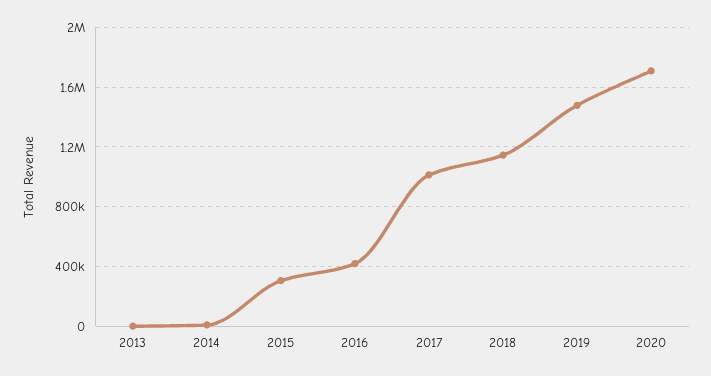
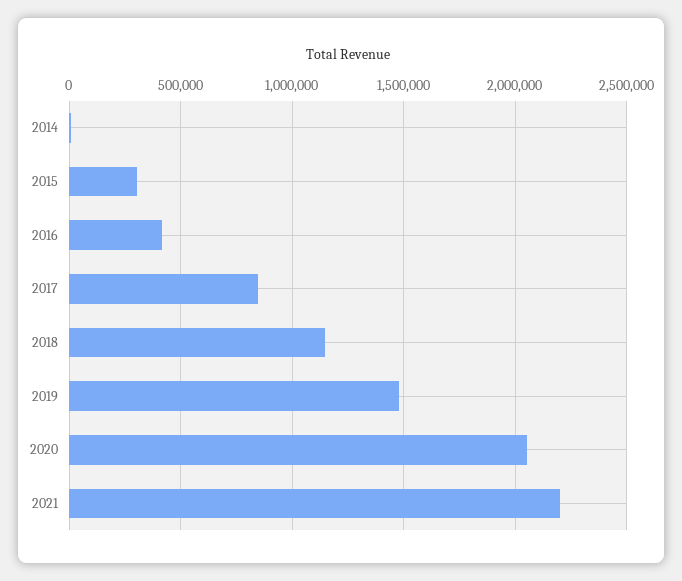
2013: 0 -> none
2017: 1000000 -> 850000
2020: 1700000 -> 2050000
2021: none -> 2200000

